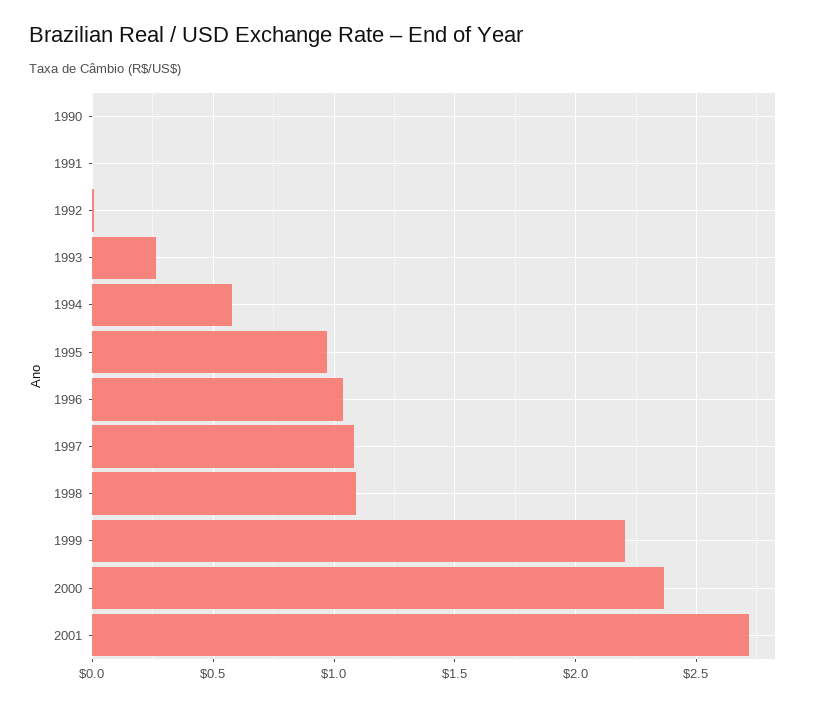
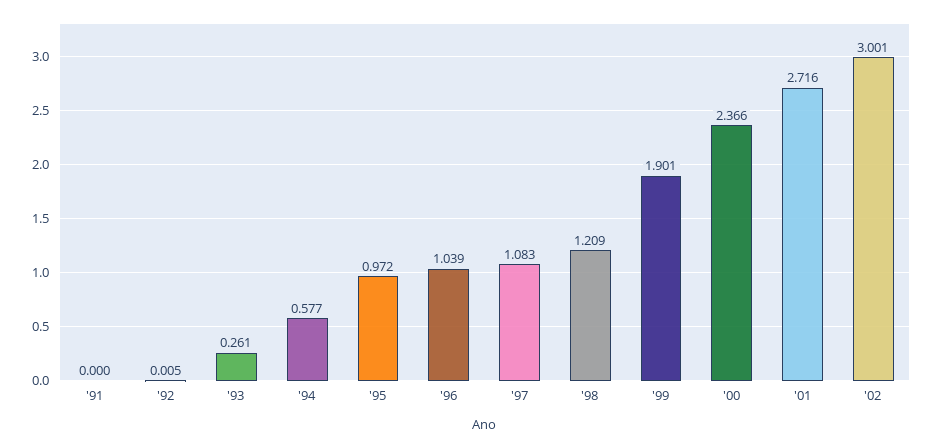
1990: 0 -> none
1998: 1.1 -> 1.209
1999: 2.2 -> 1.901
'02: none -> 3.001

